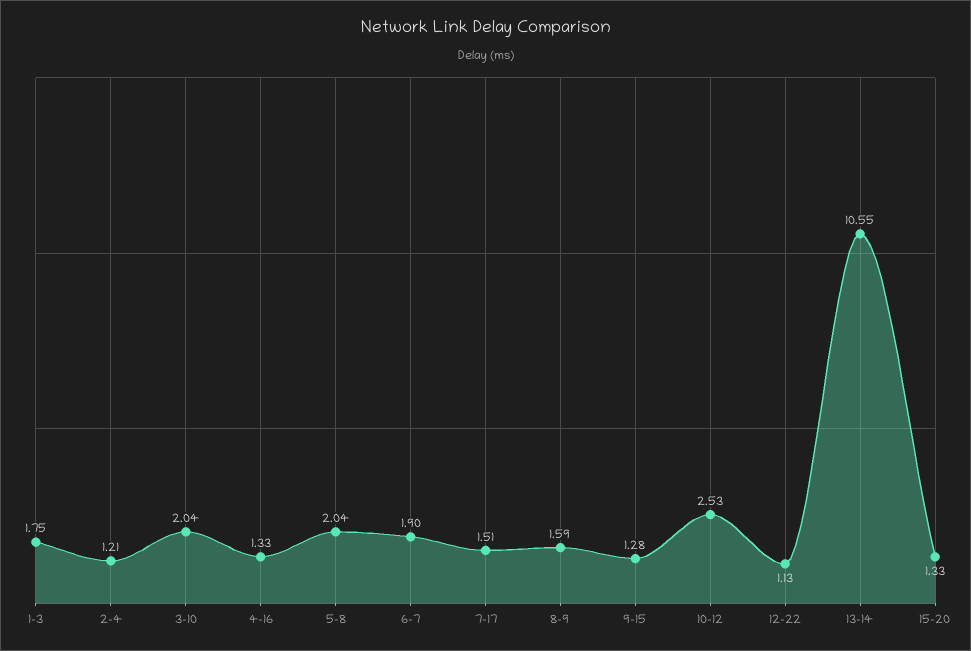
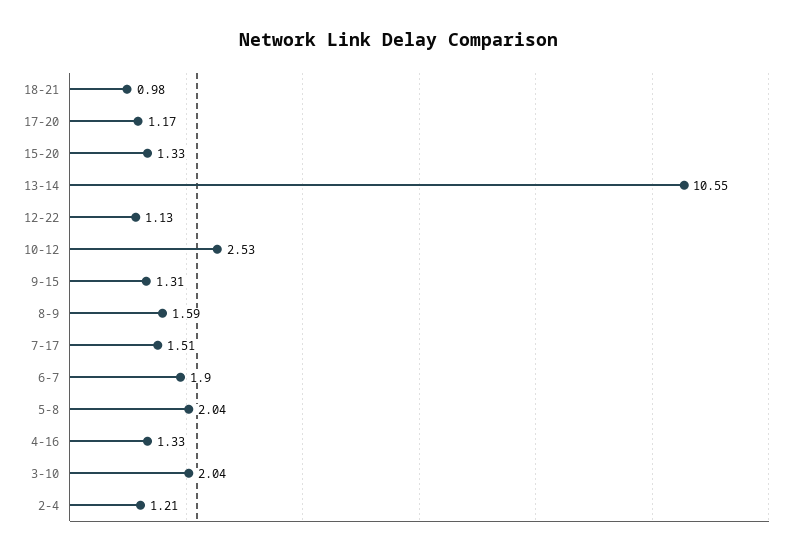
1-3: 1.75 -> none
9-15: 1.28 -> 1.31
18-21: none -> 0.98
17-20: none -> 1.17

